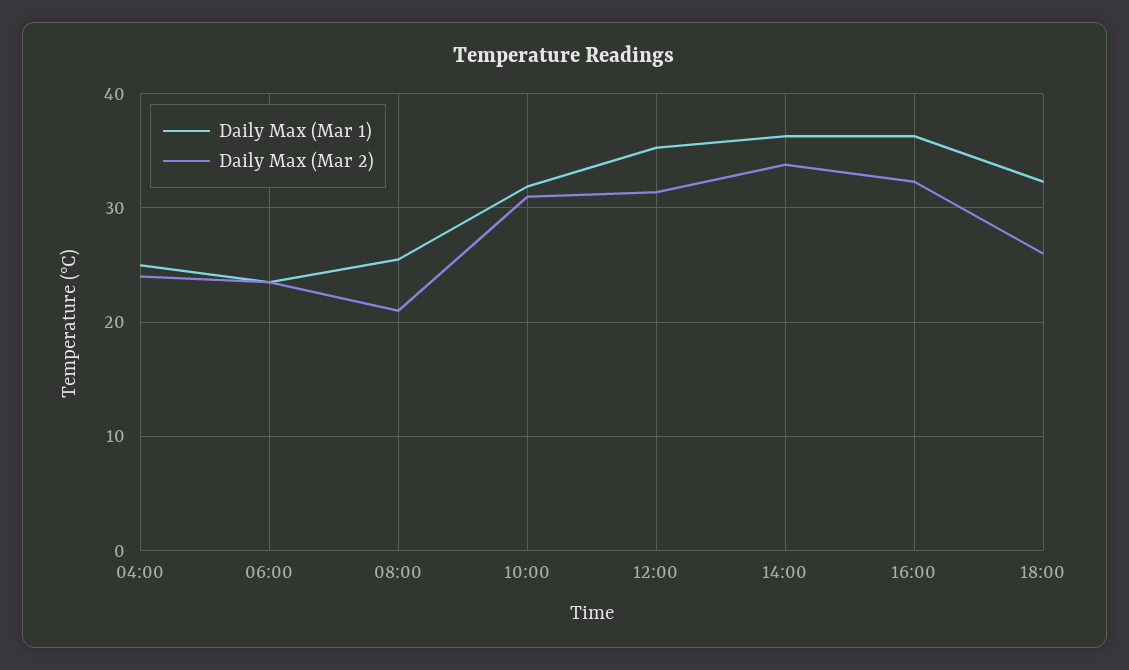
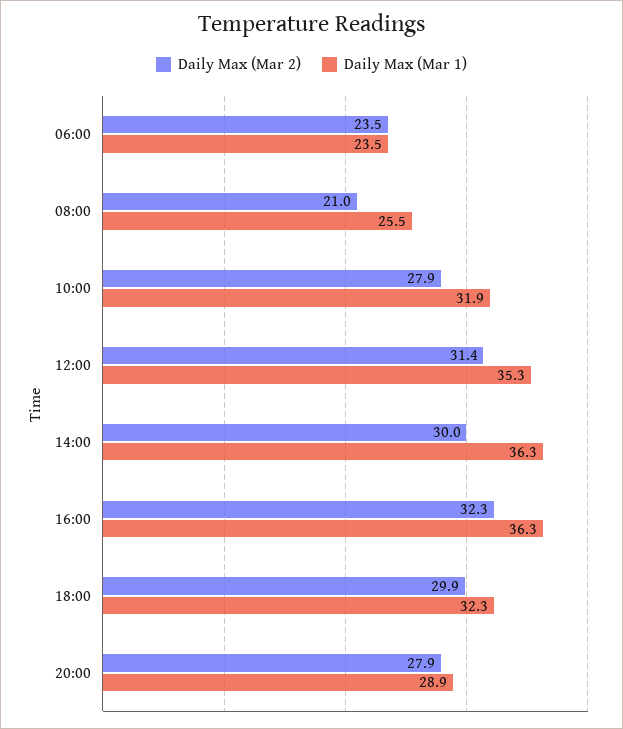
Daily Max (Mar 1), 04:00: 25 -> none
Daily Max (Mar 2), 04:00: 24 -> none
Daily Max (Mar 2), 10:00: 31 -> 27.9
Daily Max (Mar 2), 14:00: 34 -> 30
Daily Max (Mar 2), 18:00: 26 -> 29.9
Daily Max (Mar 2), 20:00: none -> 27.9
Daily Max (Mar 1), 20:00: none -> 28.9

